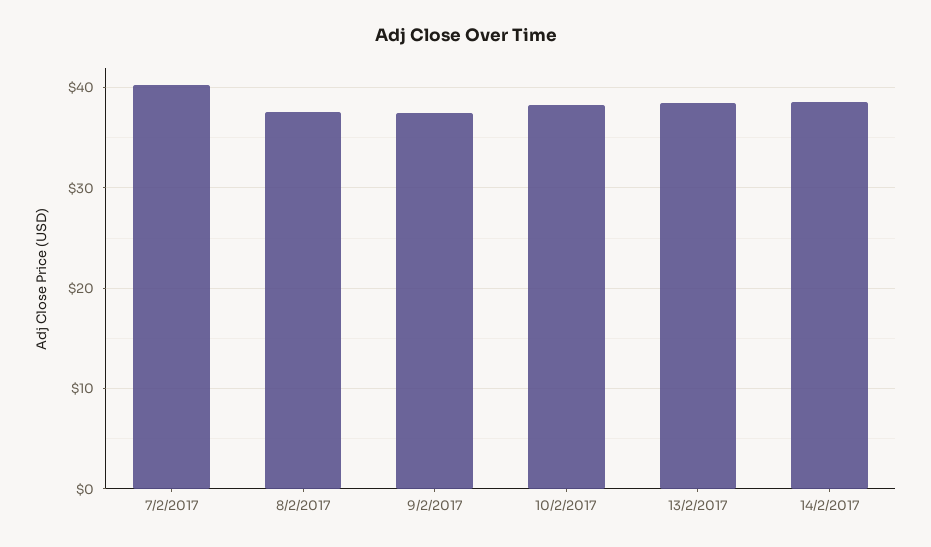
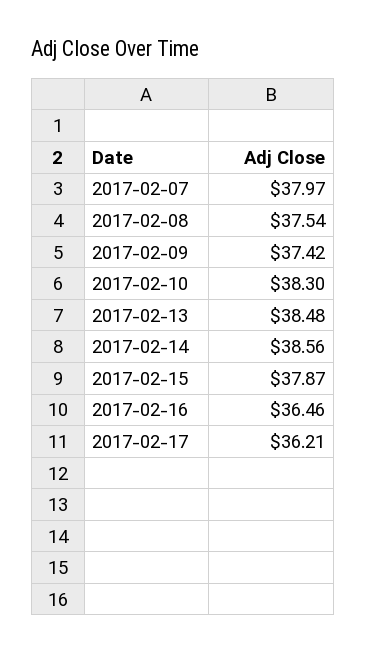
7/2/2017: 40 -> 37.97
2017-02-15: none -> 37.87
2017-02-16: none -> 36.46
2017-02-17: none -> 36.21

